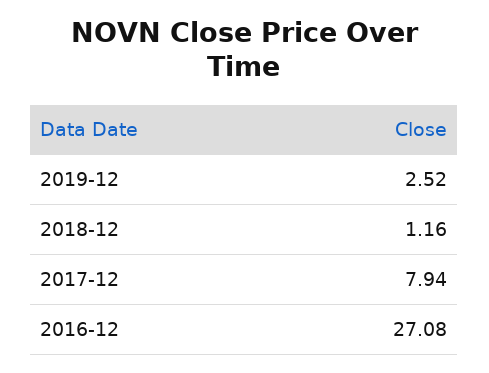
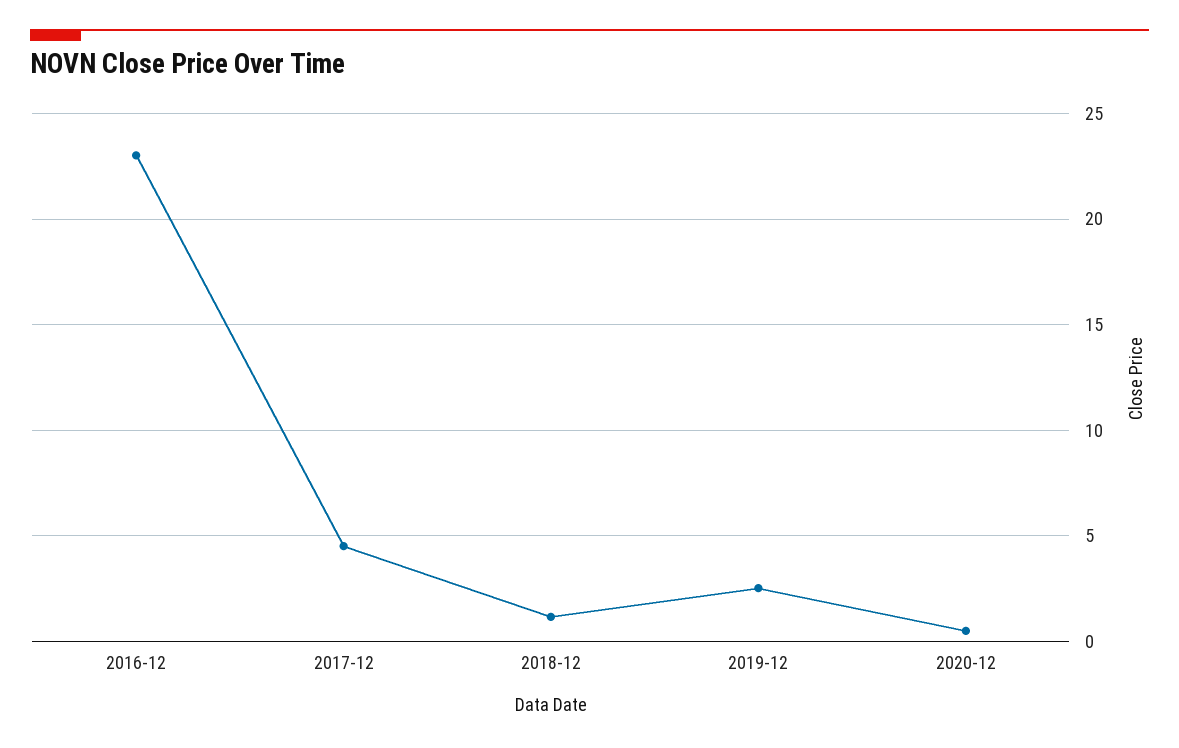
2017-12: 7.94 -> 4.5
2016-12: 27.08 -> 23
2020-12: none -> 0.5

